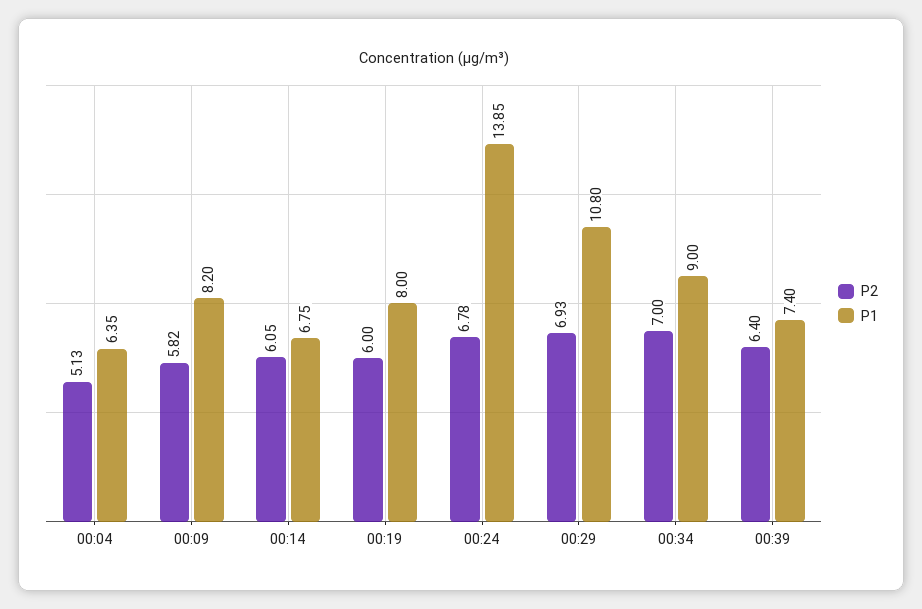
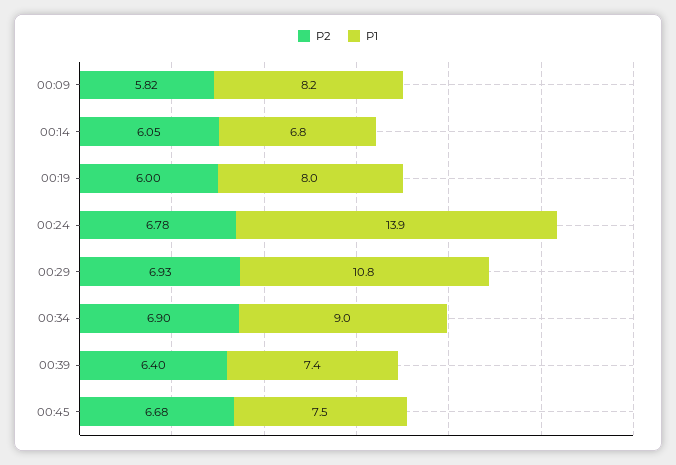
P2, 00:04: 5.13 -> none
P1, 00:04: 6.35 -> none
P2, 00:34: 7 -> 6.9
P2, 00:45: none -> 6.68
P1, 00:45: none -> 7.5

